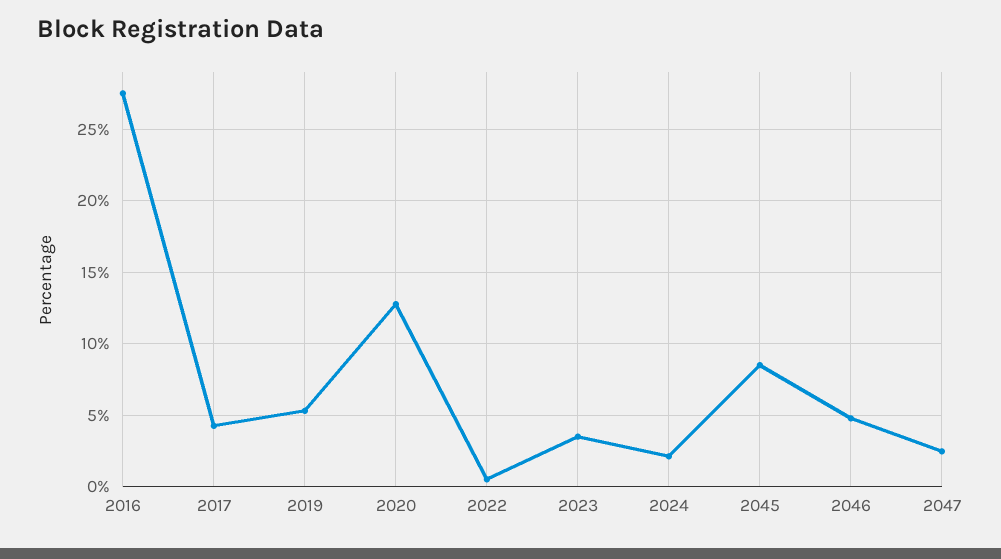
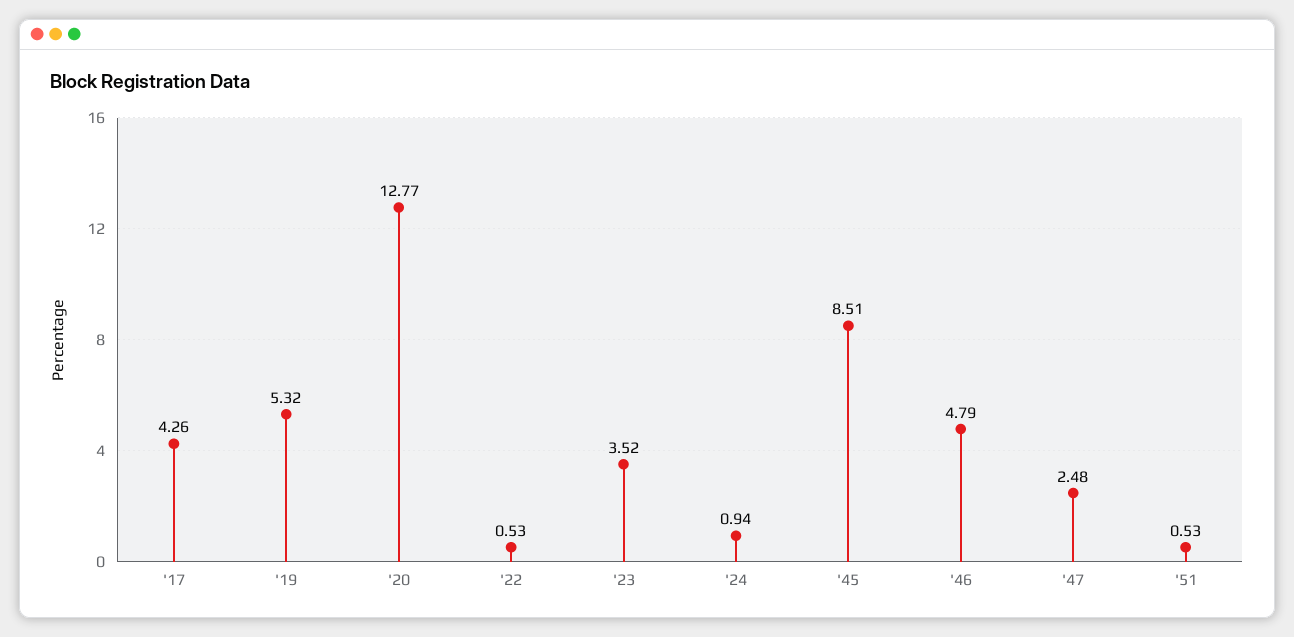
2016: 27.5 -> none
2024: 2 -> 0.94
'51: none -> 0.53

